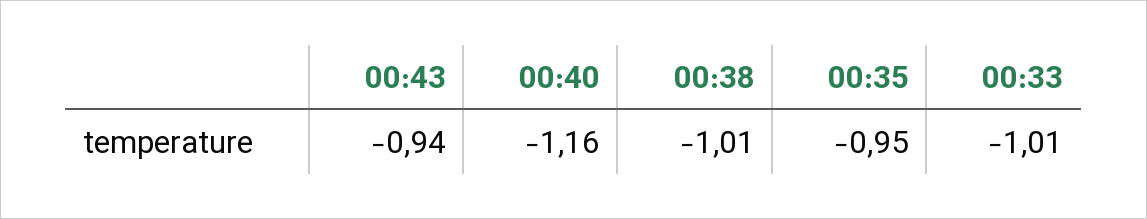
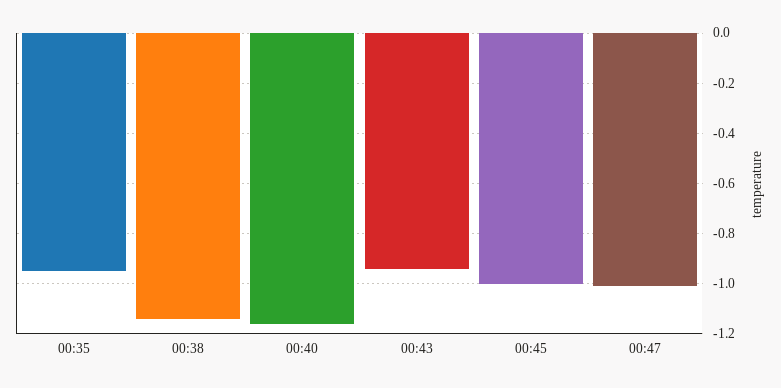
00:38: -1.01 -> -1.15
00:33: -1.01 -> none
00:45: none -> -1
00:47: none -> -1

